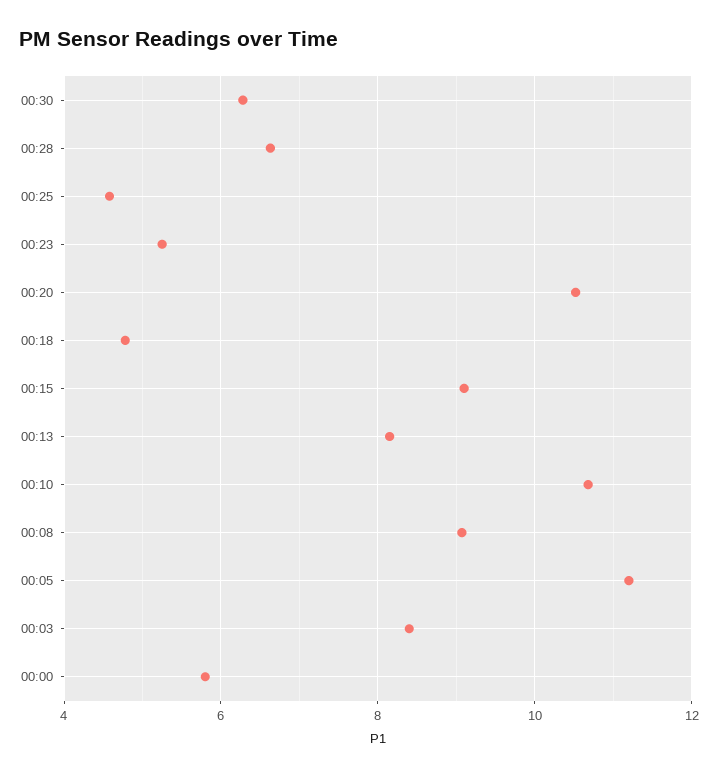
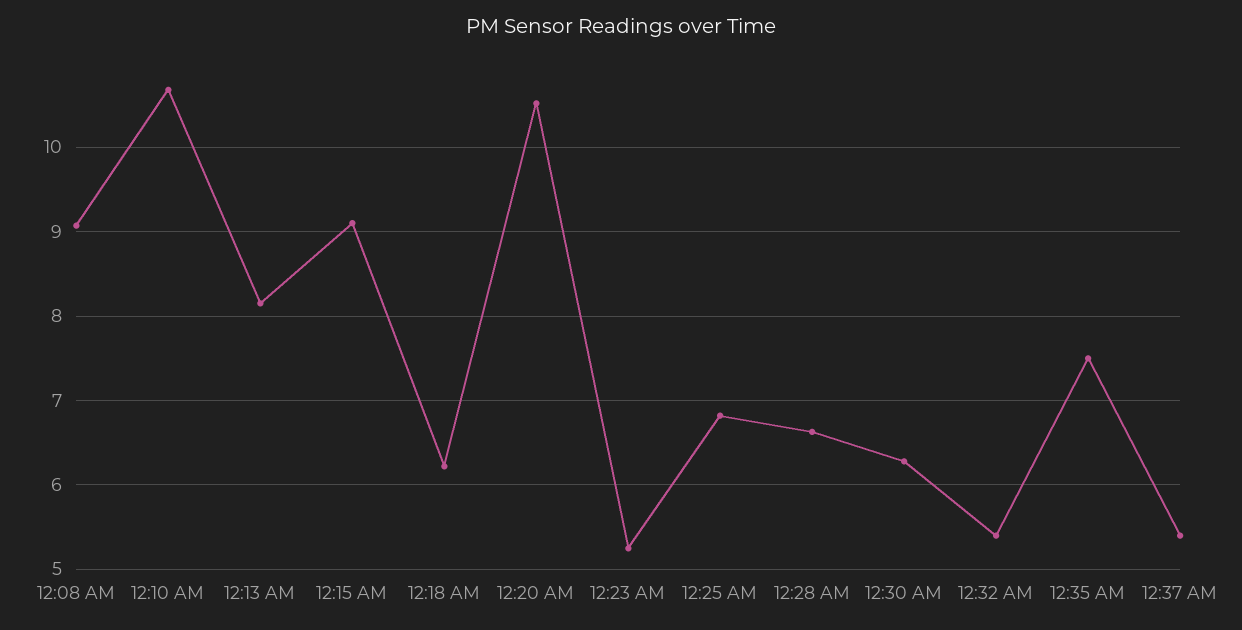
00:25: 4.6 -> 6.8
00:18: 4.8 -> 6.2
00:05: 11.2 -> none
00:03: 8.4 -> none
00:00: 5.8 -> none
12:32 AM: none -> 5.4
12:35 AM: none -> 7.5
12:37 AM: none -> 5.4

